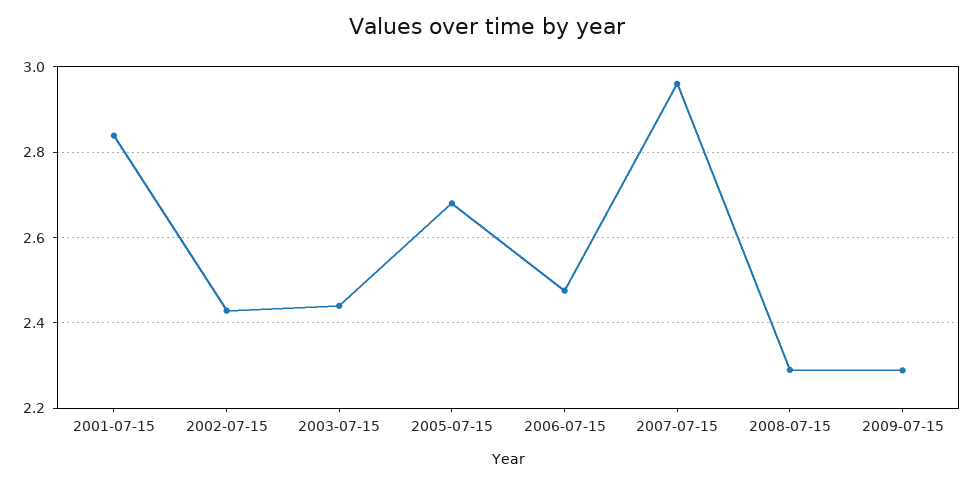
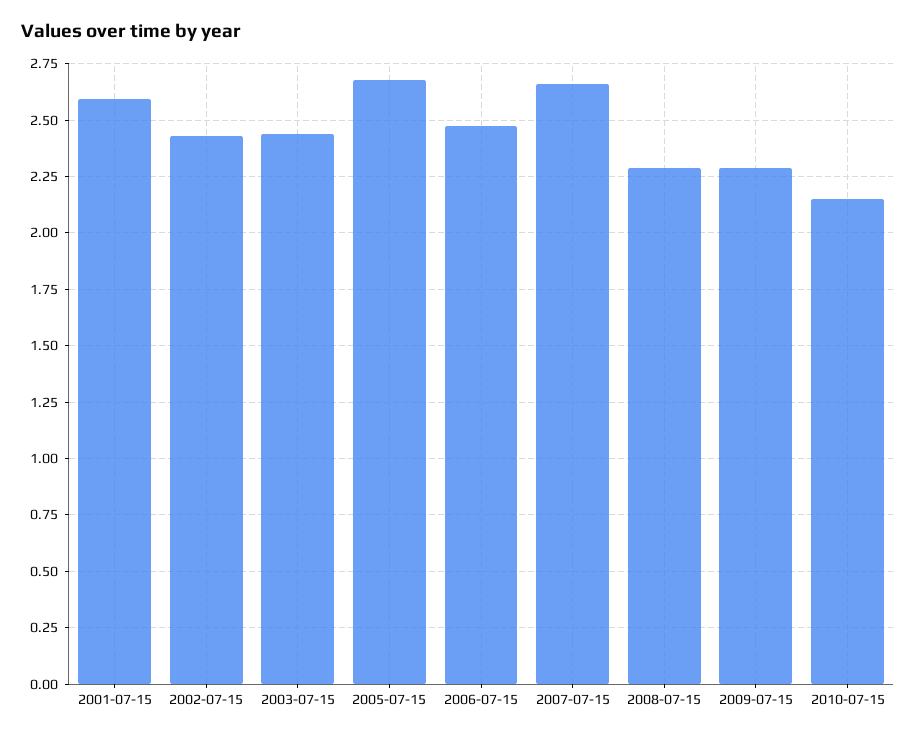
2001-07-15: 2.84 -> 2.6
2007-07-15: 2.96 -> 2.65
2010-07-15: none -> 2.15

